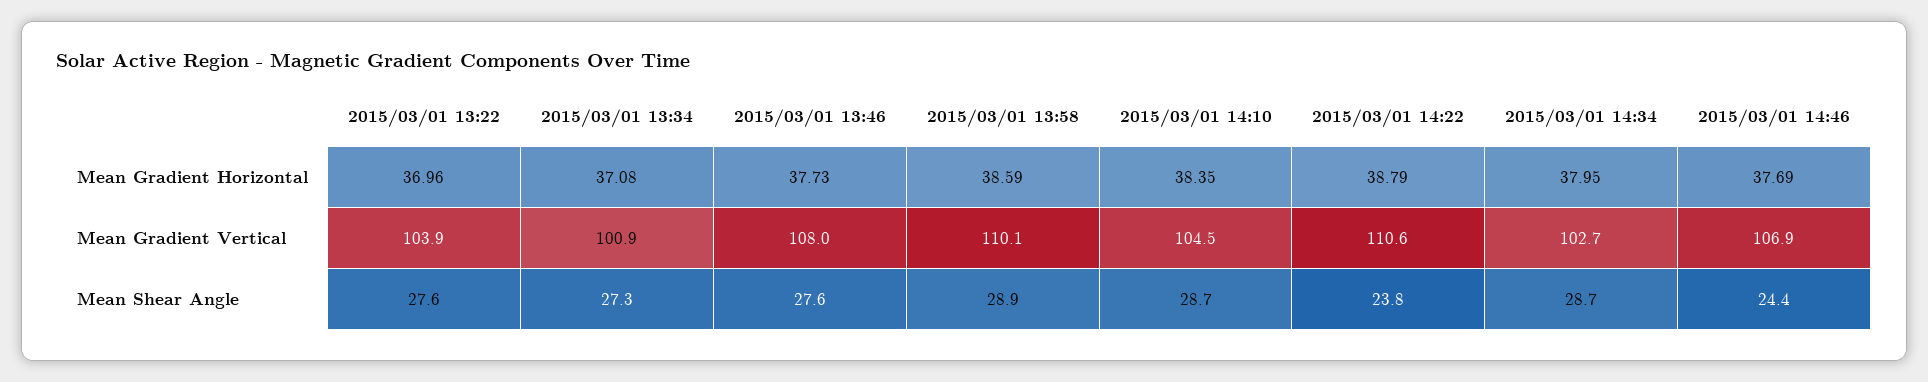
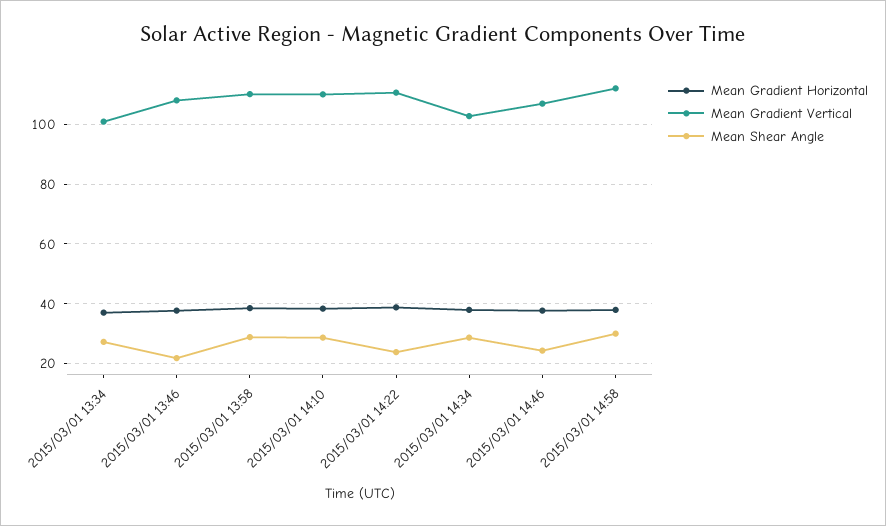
Mean Gradient Horizontal, 2015/03/01 13:22: 36.96 -> none
Mean Gradient Vertical, 2015/03/01 13:22: 103.9 -> none
Mean Gradient Vertical, 2015/03/01 14:10: 104.5 -> 110
Mean Shear Angle, 2015/03/01 13:22: 27.6 -> none
Mean Shear Angle, 2015/03/01 13:46: 27.6 -> 22.5
Mean Gradient Horizontal, 2015/03/01 14:58: none -> 37.5
Mean Gradient Vertical, 2015/03/01 14:58: none -> 112.5
Mean Shear Angle, 2015/03/01 14:58: none -> 30

